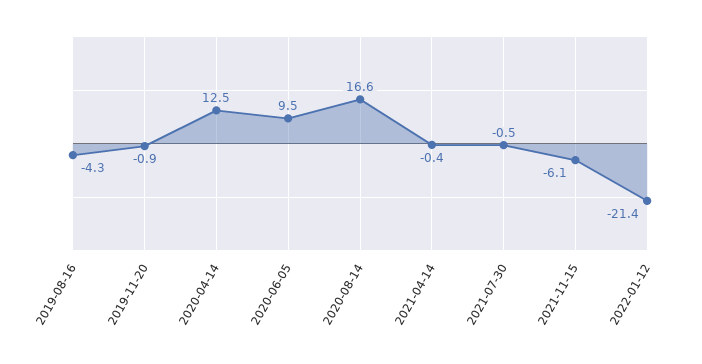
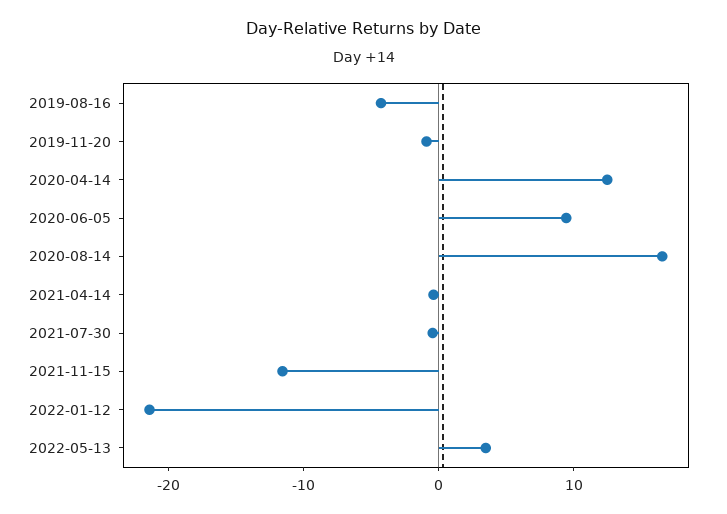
2021-11-15: -6.1 -> -12
2022-05-13: none -> 4

